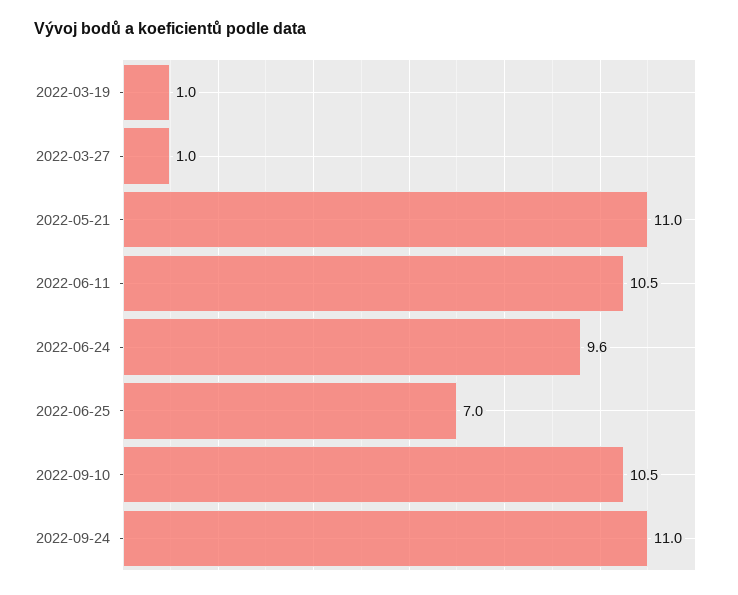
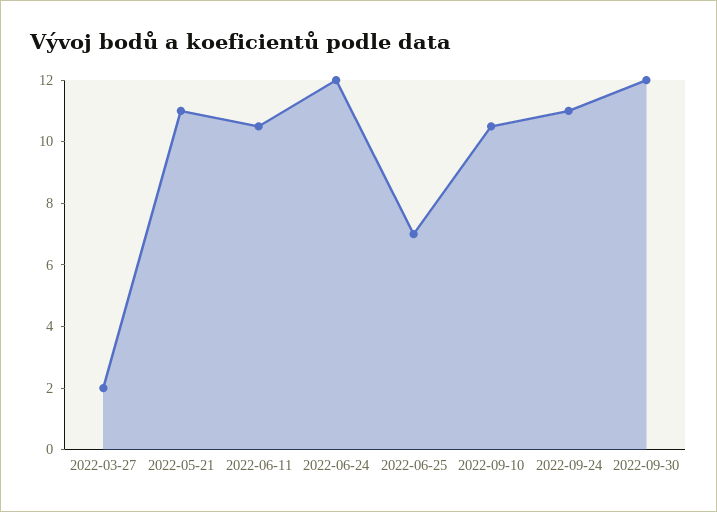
2022-03-19: 1 -> none
2022-03-27: 1 -> 2
2022-06-24: 9.6 -> 12
2022-09-30: none -> 12

